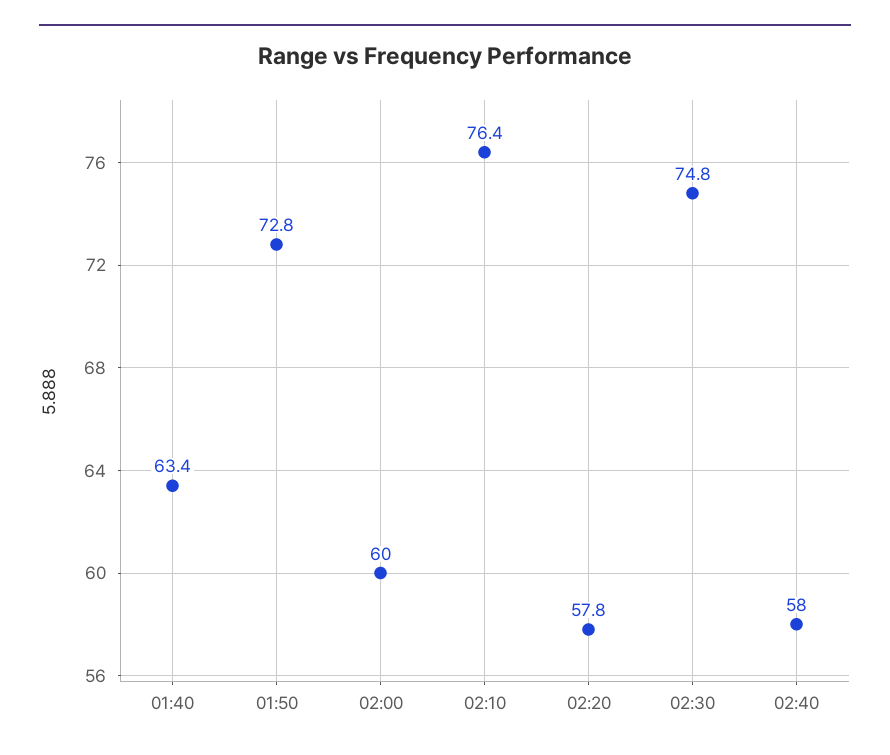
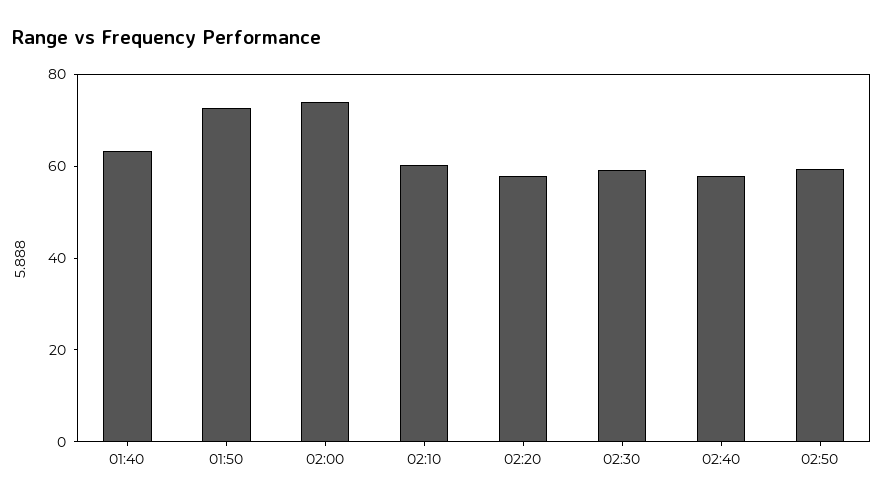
02:00: 60 -> 75
02:10: 76.4 -> 60
02:30: 74.8 -> 60
02:50: none -> 60

